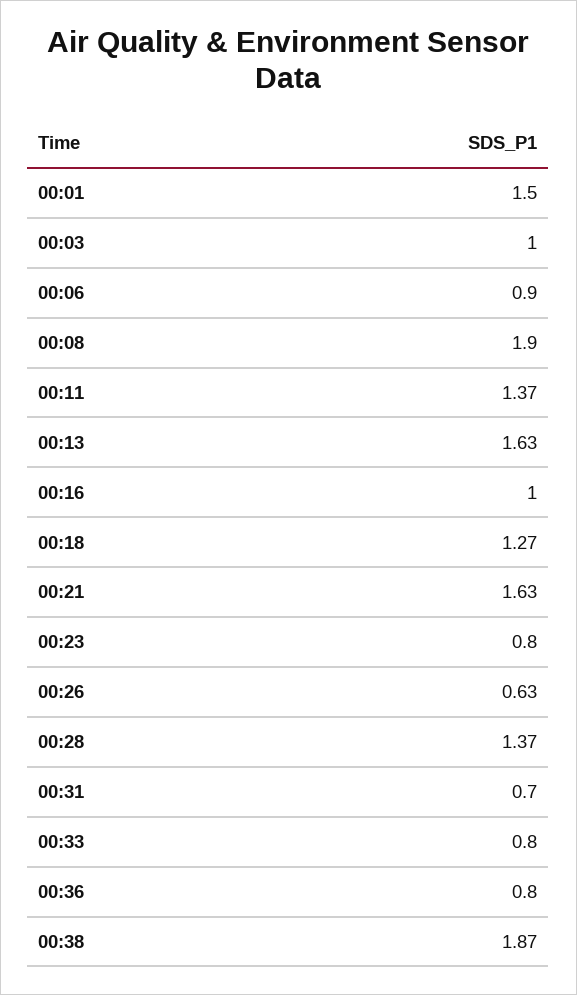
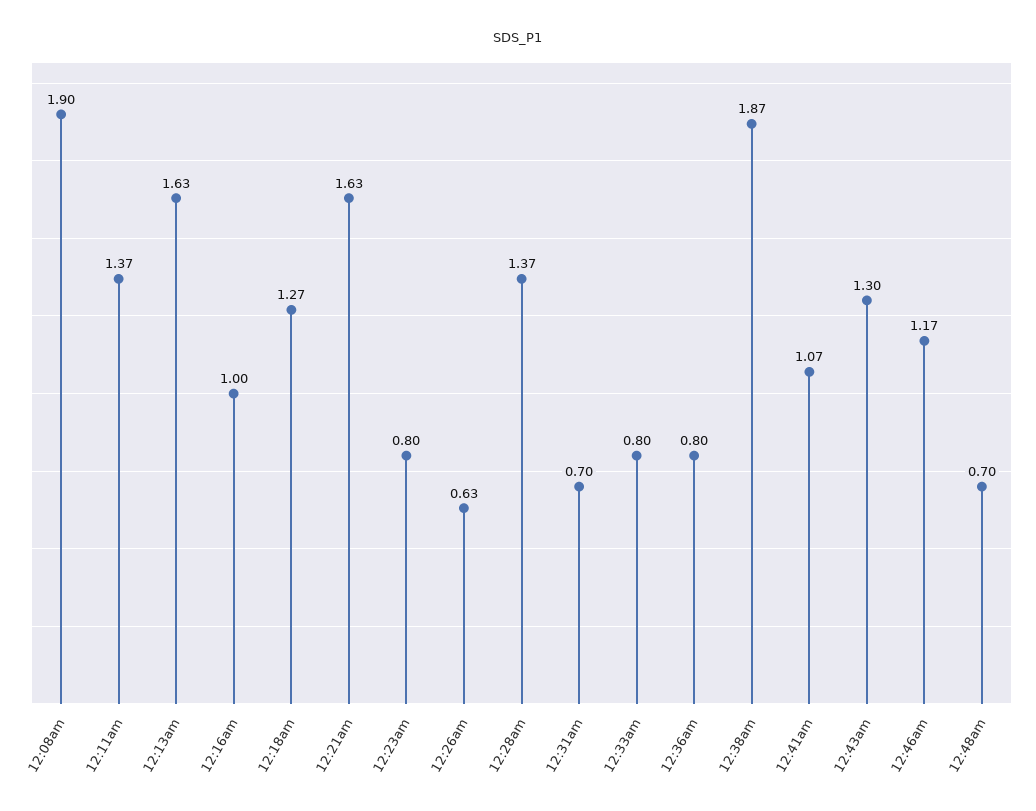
00:01: 1.5 -> none
00:03: 1 -> none
00:06: 0.9 -> none
12:41am: none -> 1.07
12:43am: none -> 1.3
12:46am: none -> 1.17
12:48am: none -> 0.7

